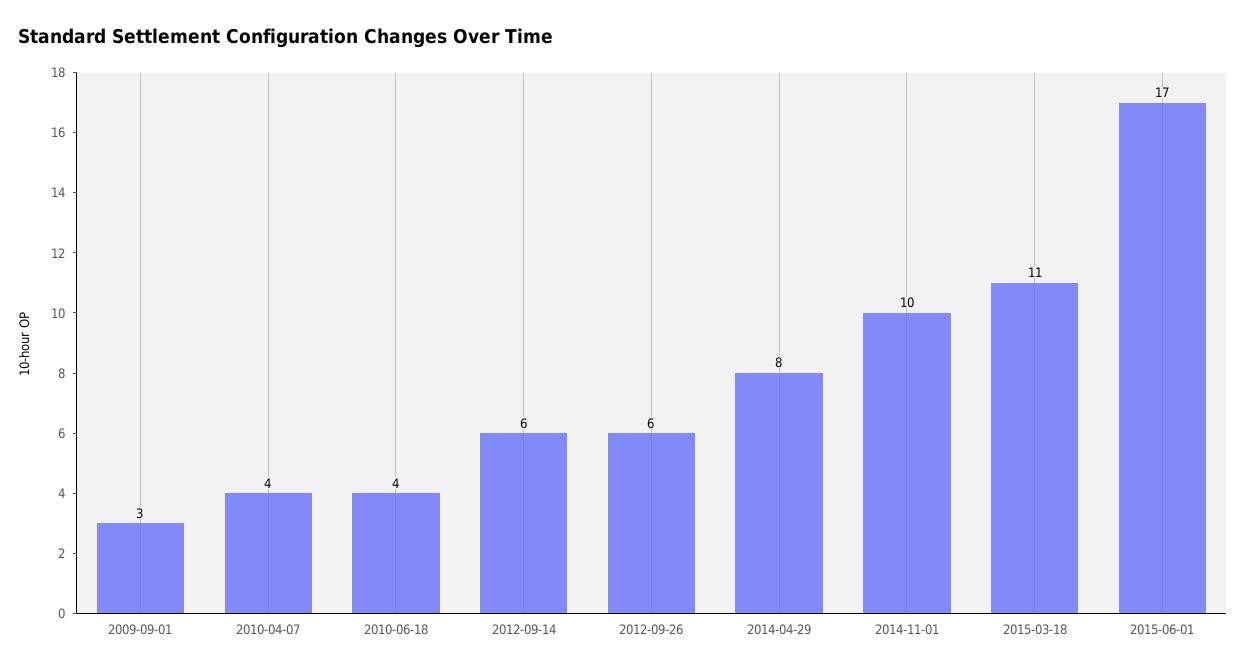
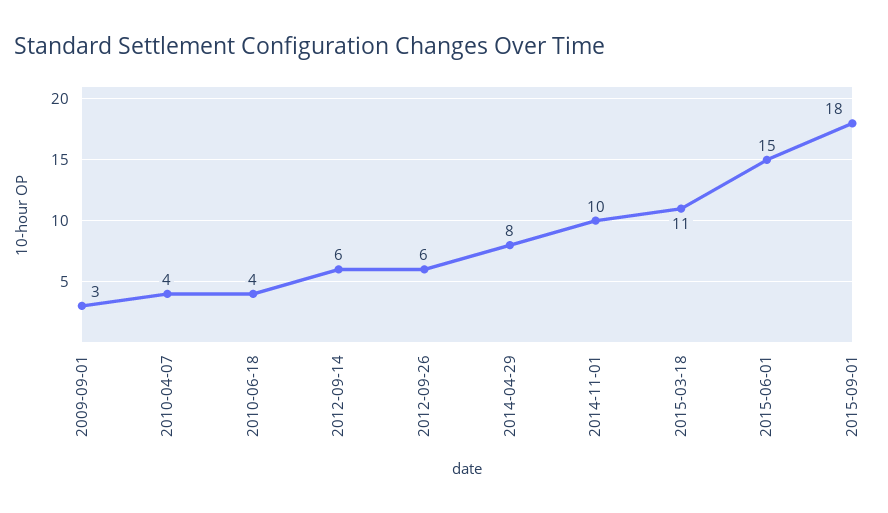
2015-06-01: 17 -> 15
2015-09-01: none -> 18

